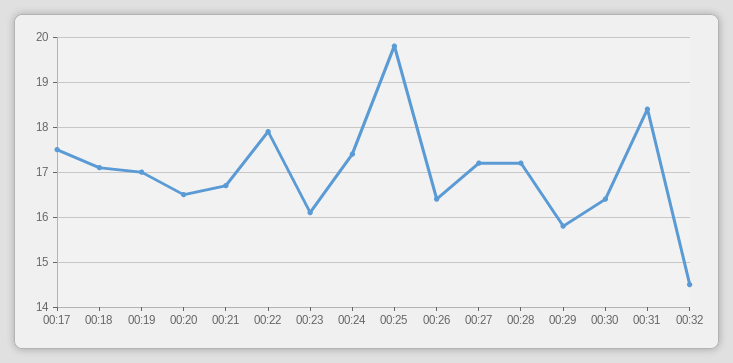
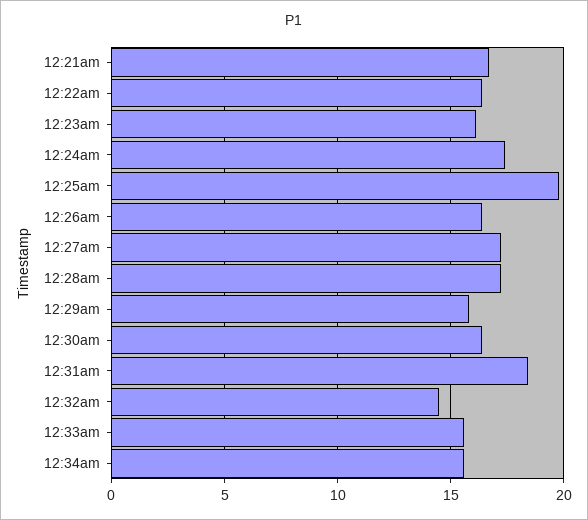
00:17: 17.5 -> none
00:18: 17 -> none
00:19: 17 -> none
00:20: 16.5 -> none
00:22: 18 -> 16.5
12:33am: none -> 15.5
12:34am: none -> 15.5

